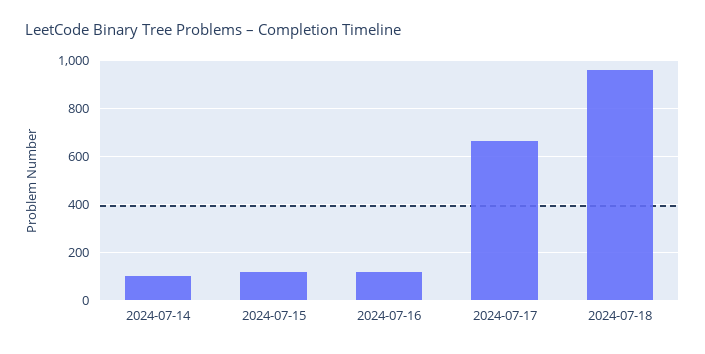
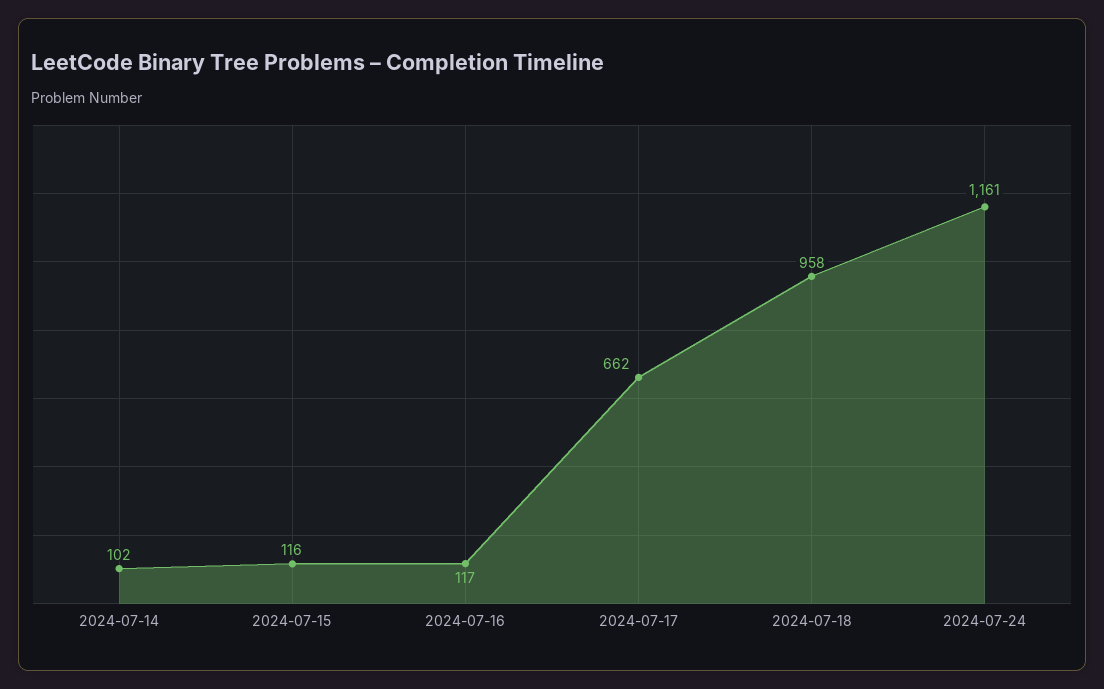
2024-07-24: none -> 1161

